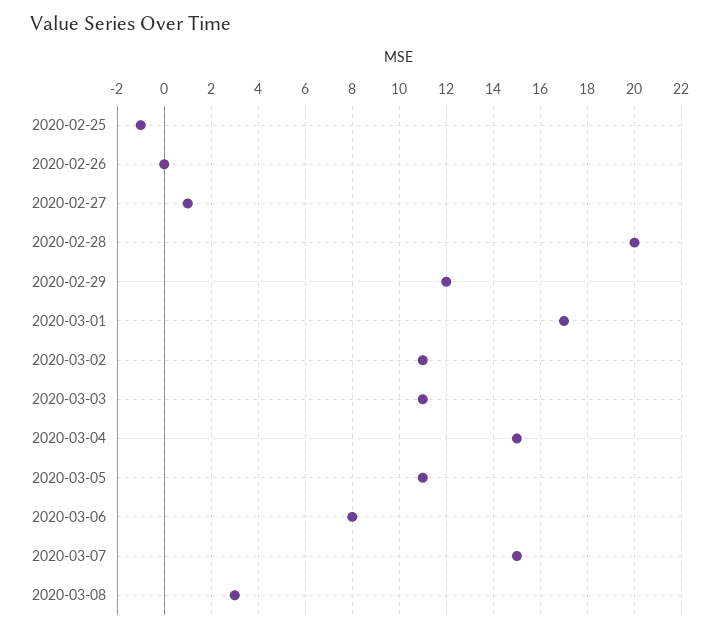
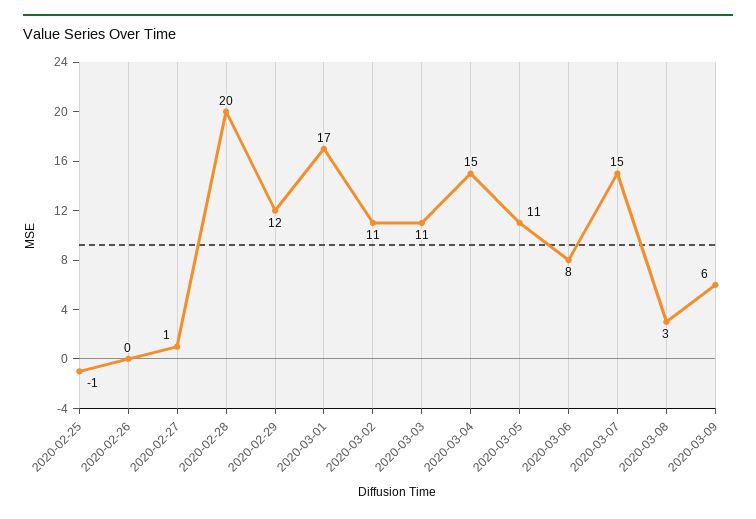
2020-03-09: none -> 6

